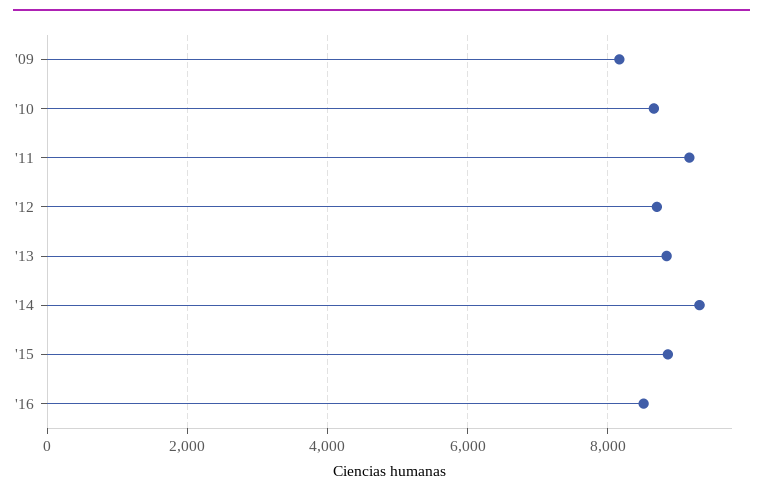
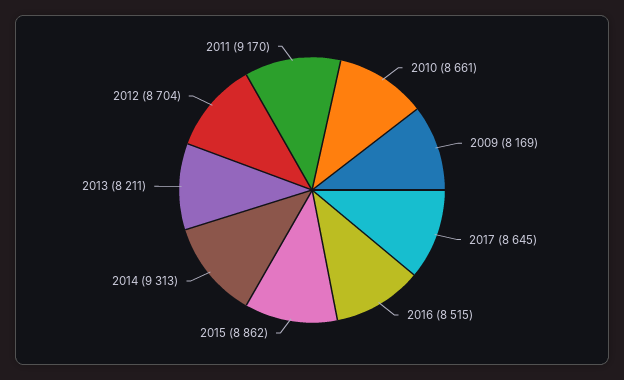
'13: 8800 -> 8211
2017: none -> 8645

